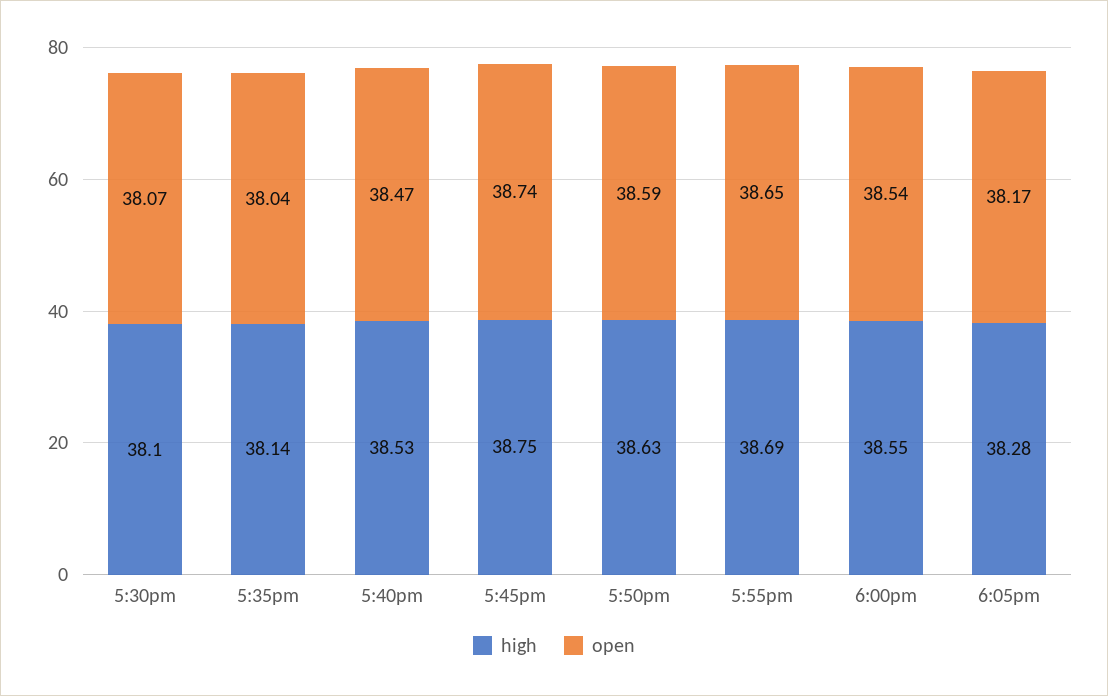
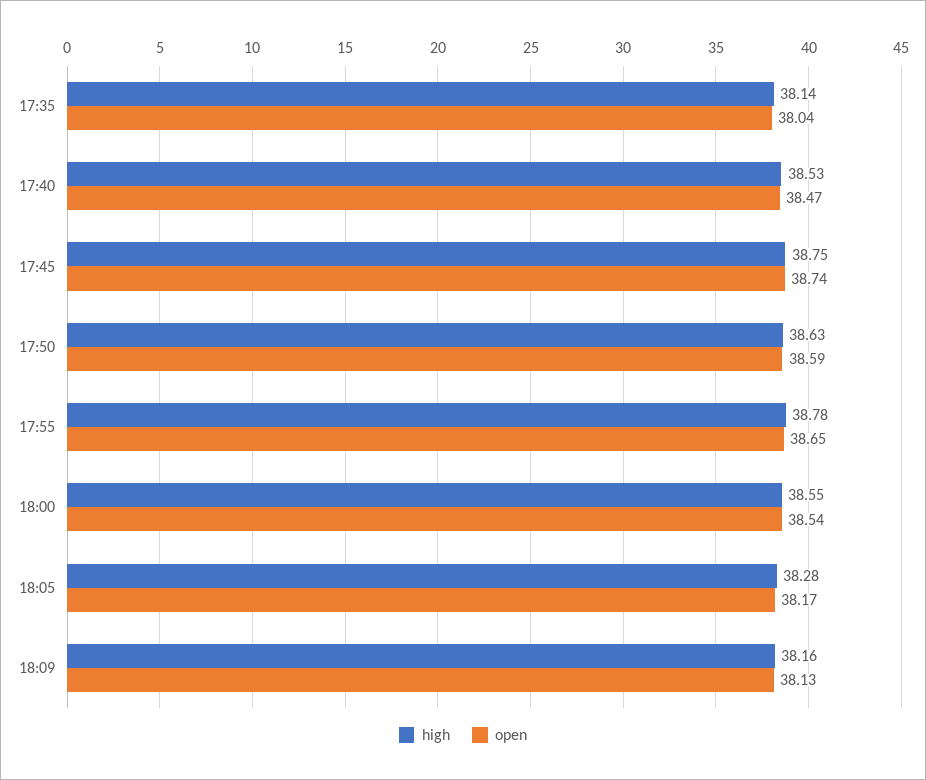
high, 5:30pm: 38.1 -> none
open, 5:30pm: 38.07 -> none
high, 5:55pm: 38.69 -> 38.78
high, 18:09: none -> 38.16
open, 18:09: none -> 38.13

